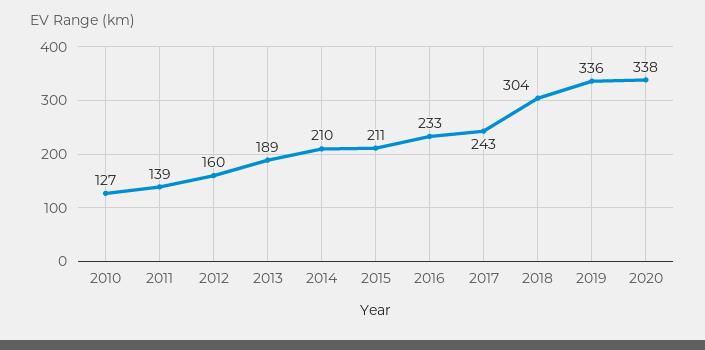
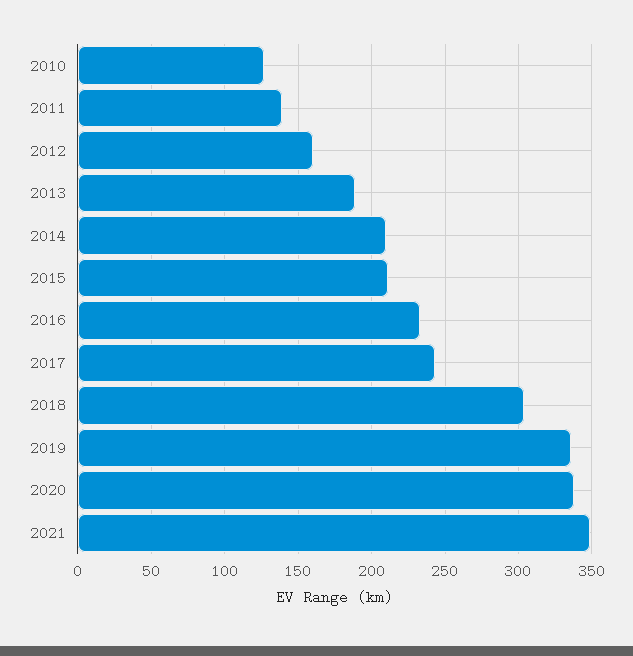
2021: none -> 350

